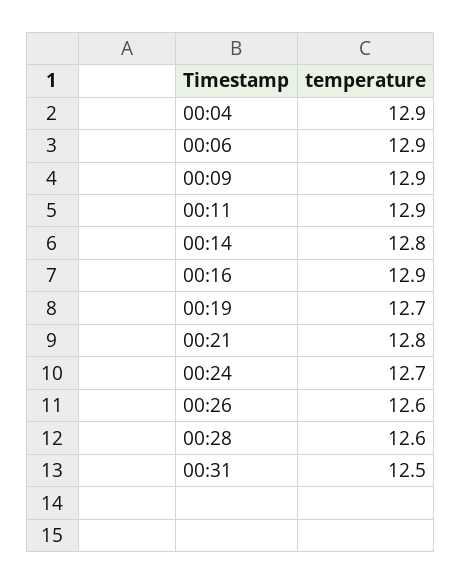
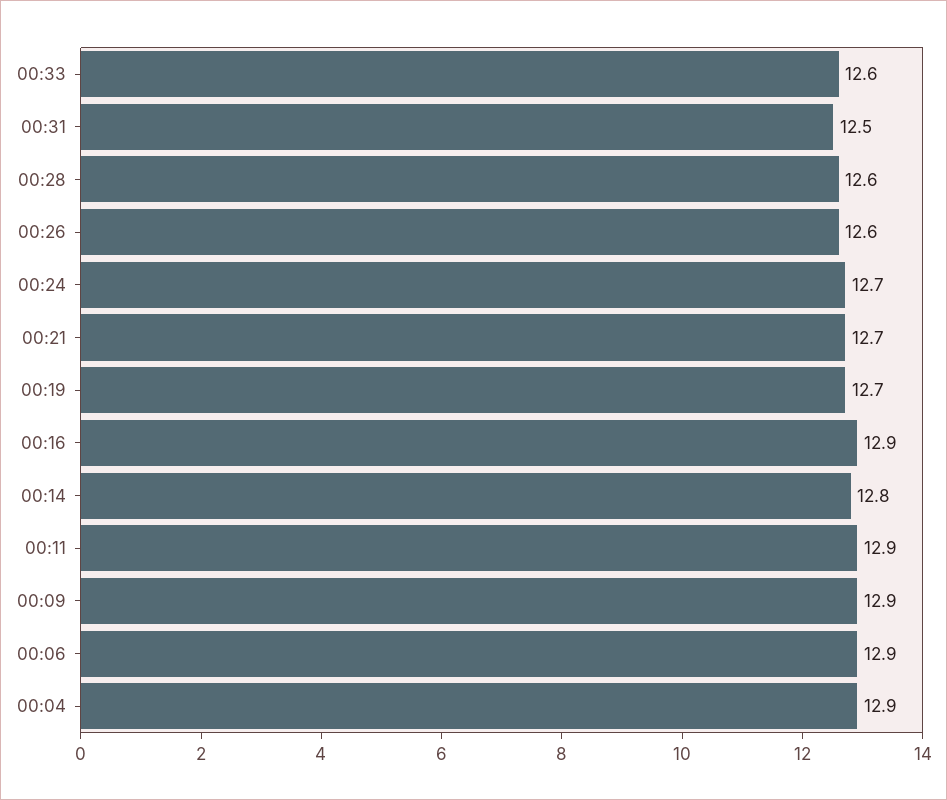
00:21: 12.8 -> 12.7
00:33: none -> 12.6

